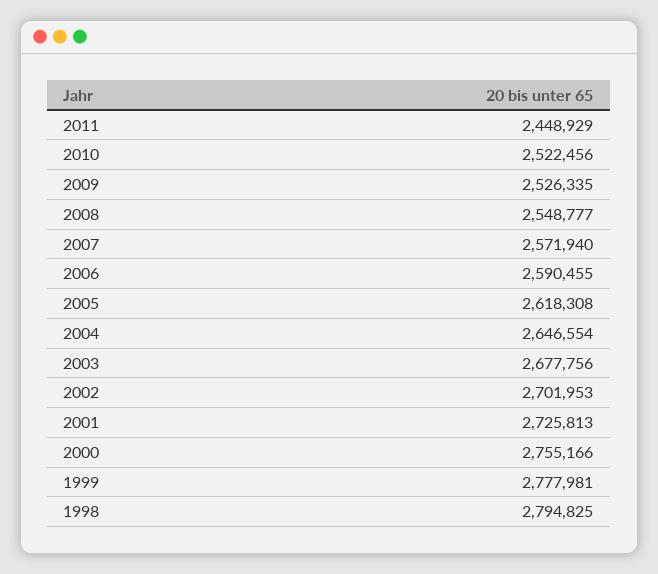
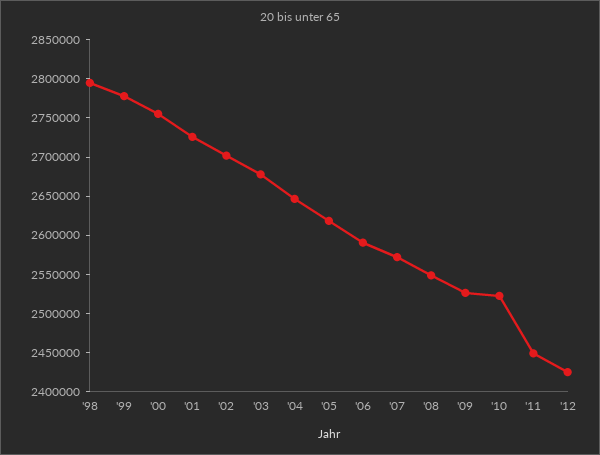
'12: none -> 2425000

